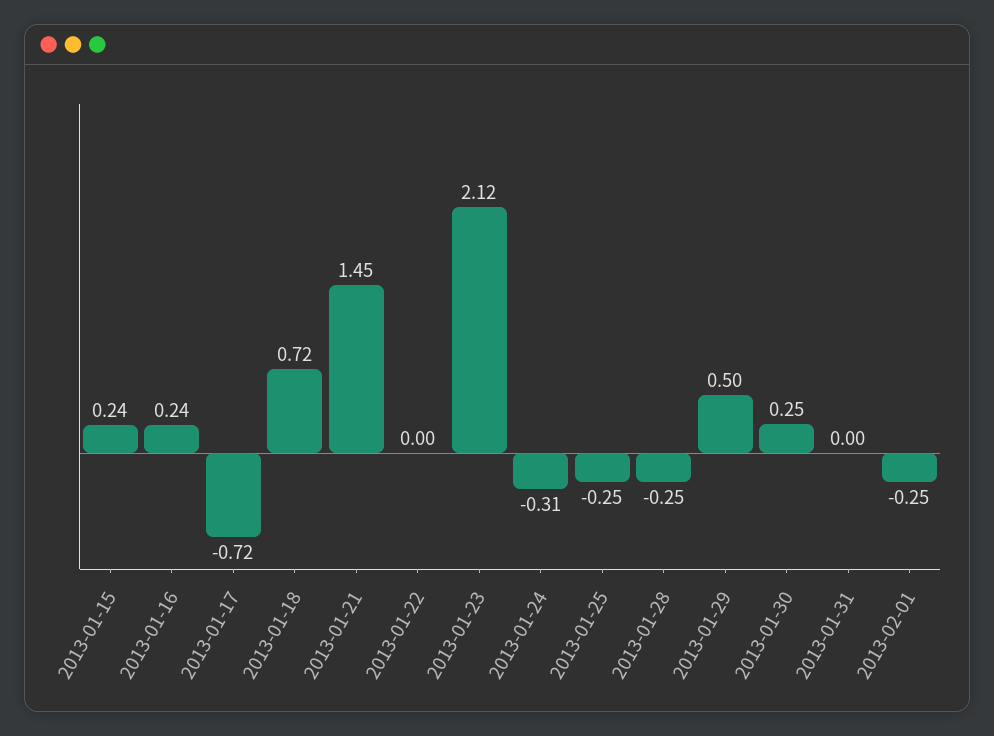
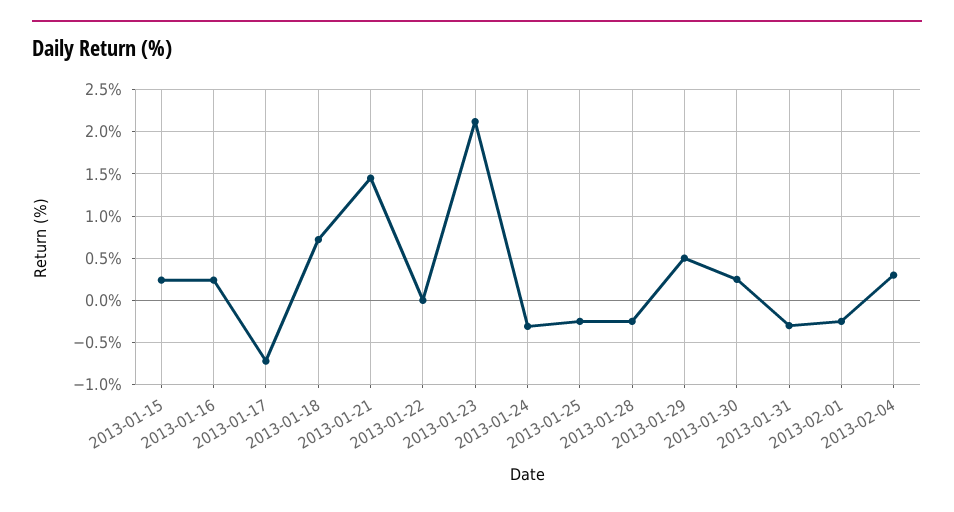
2013-01-31: 0 -> -0.3
2013-02-04: none -> 0.3

